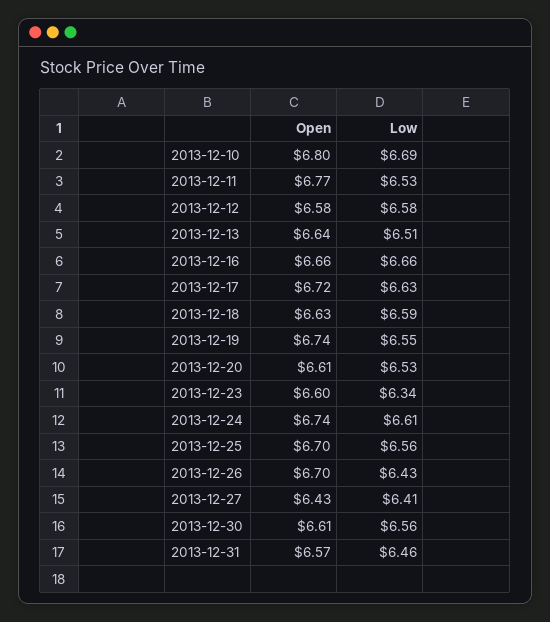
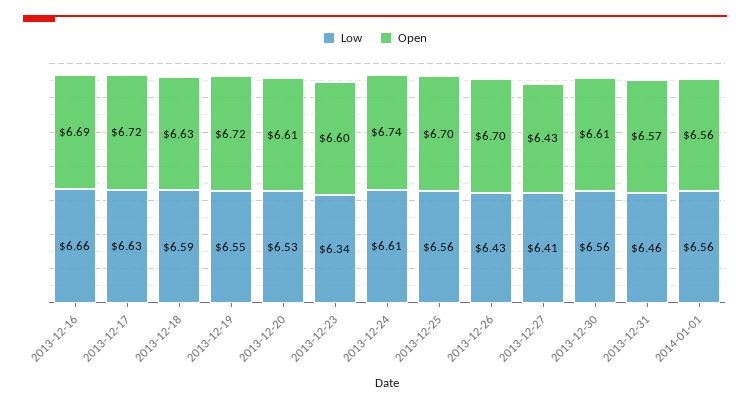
Open, 2013-12-10: 6.8 -> none
Low, 2013-12-10: 6.69 -> none
Open, 2013-12-11: 6.77 -> none
Low, 2013-12-11: 6.53 -> none
Open, 2013-12-12: 6.58 -> none
Low, 2013-12-12: 6.58 -> none
Open, 2013-12-13: 6.64 -> none
Low, 2013-12-13: 6.51 -> none
Open, 2013-12-16: 6.66 -> 6.69
Open, 2013-12-19: 6.74 -> 6.72
Low, 2014-01-01: none -> 6.56
Open, 2014-01-01: none -> 6.56

